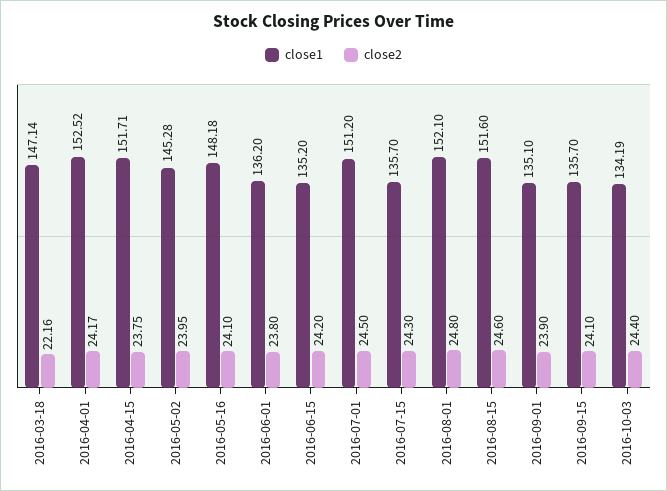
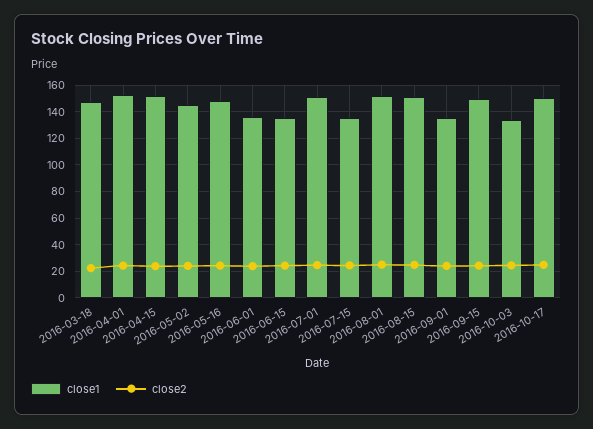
close1, 2016-09-15: 135.7 -> 150
close1, 2016-10-17: none -> 150
close2, 2016-10-17: none -> 25

